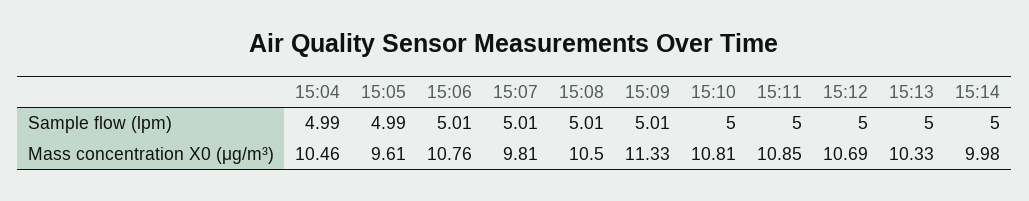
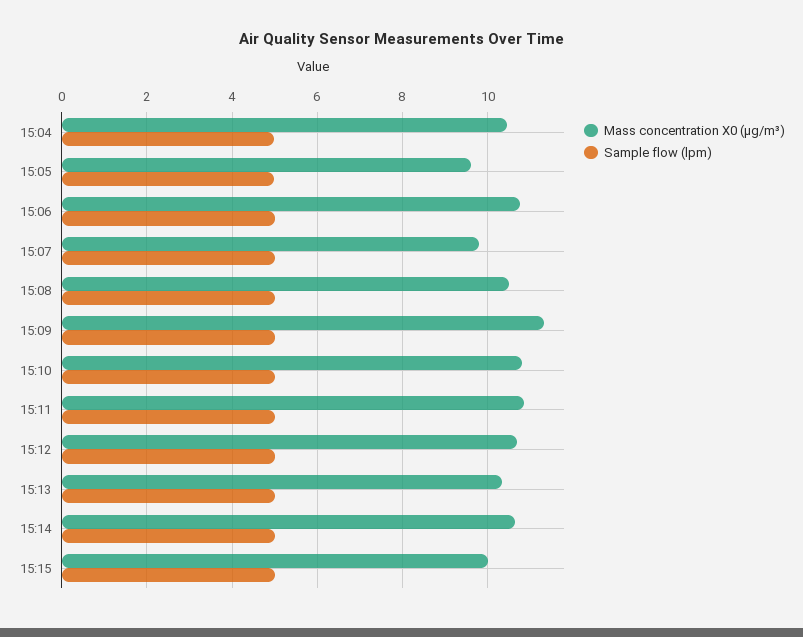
Mass concentration X0 (μg/m³), 15:14: 9.98 -> 10.6
Mass concentration X0 (μg/m³), 15:15: none -> 10
Sample flow (lpm), 15:15: none -> 5

